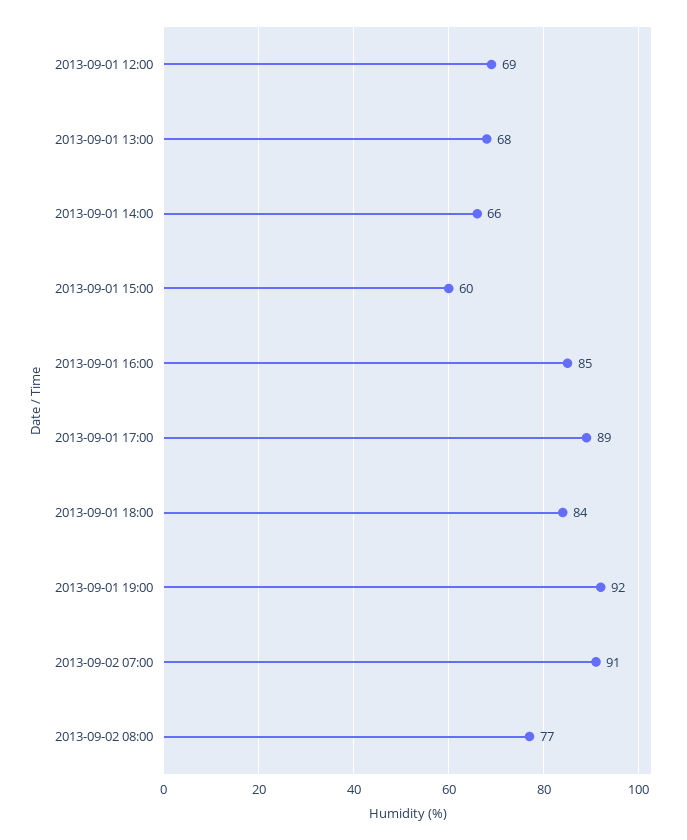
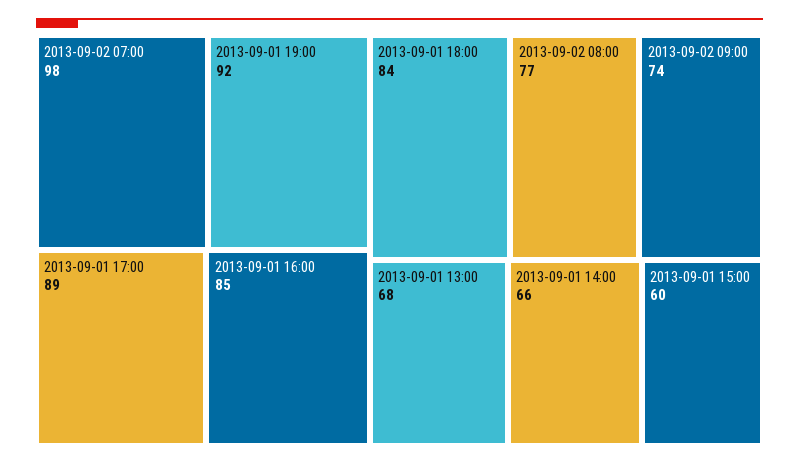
2013-09-01 12:00: 69 -> none
2013-09-02 07:00: 91 -> 98
2013-09-02 09:00: none -> 74

